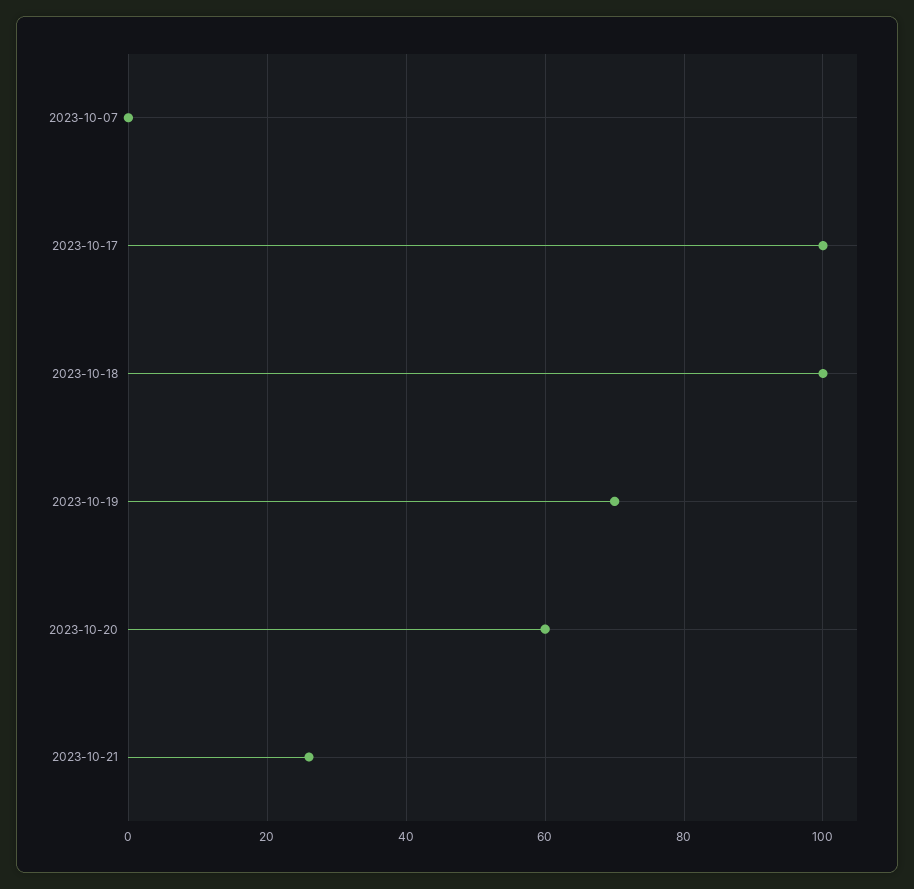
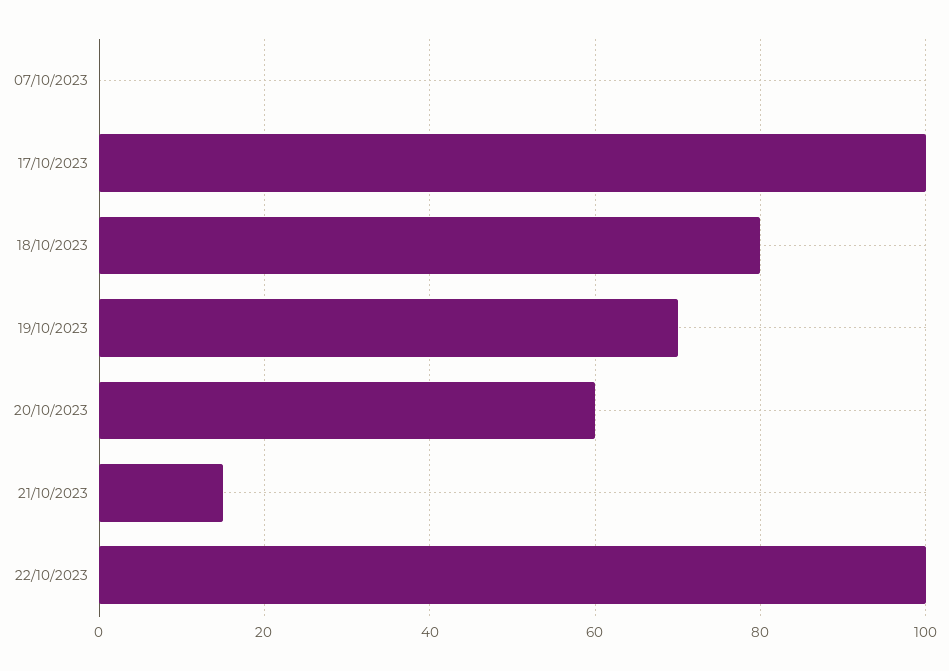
2023-10-18: 100 -> 80
2023-10-21: 25 -> 15
22/10/2023: none -> 100

